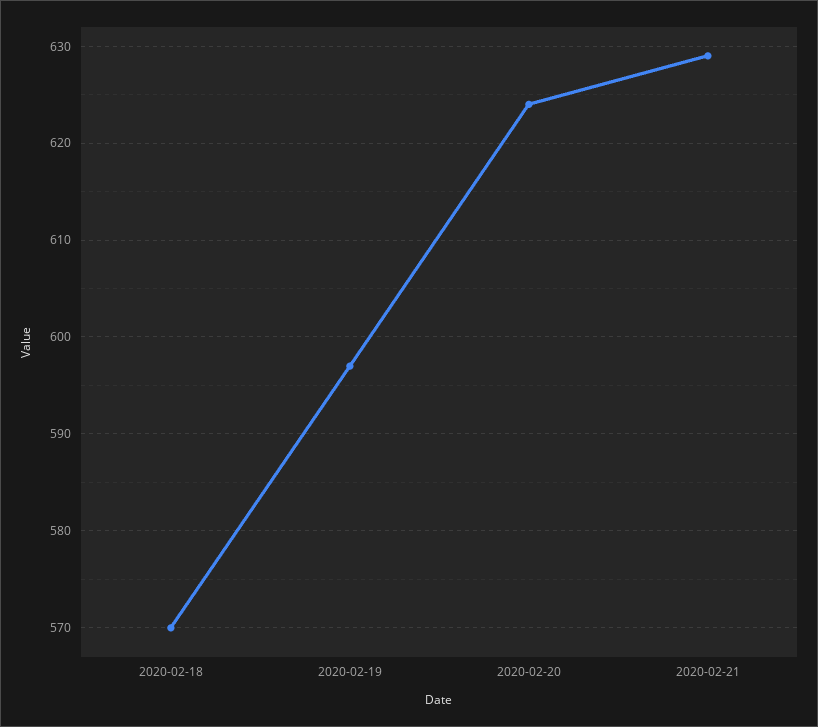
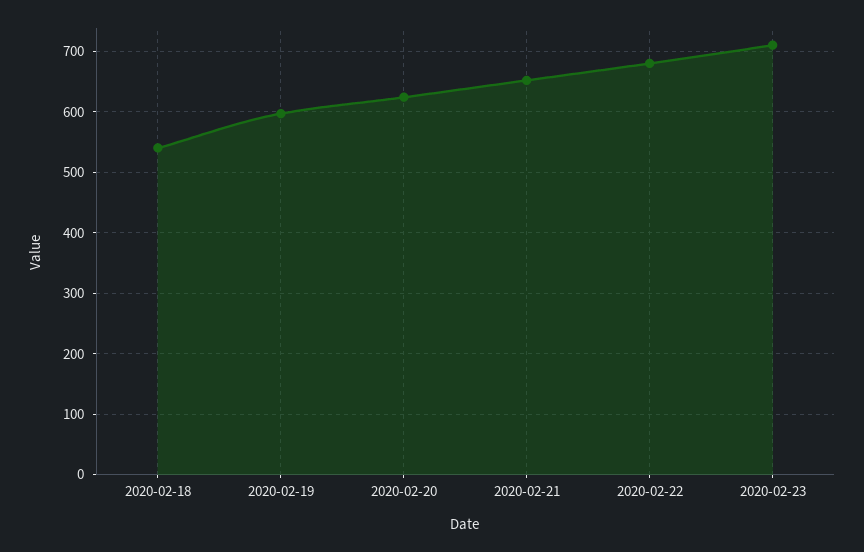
2020-02-18: 570 -> 540
2020-02-21: 629 -> 650
2020-02-22: none -> 680
2020-02-23: none -> 710

